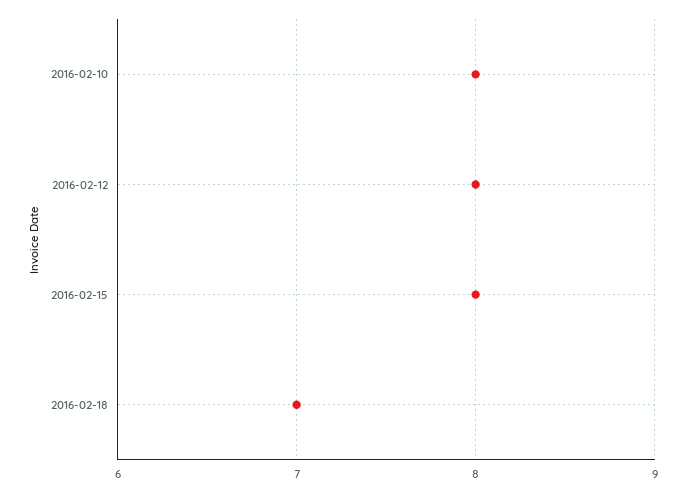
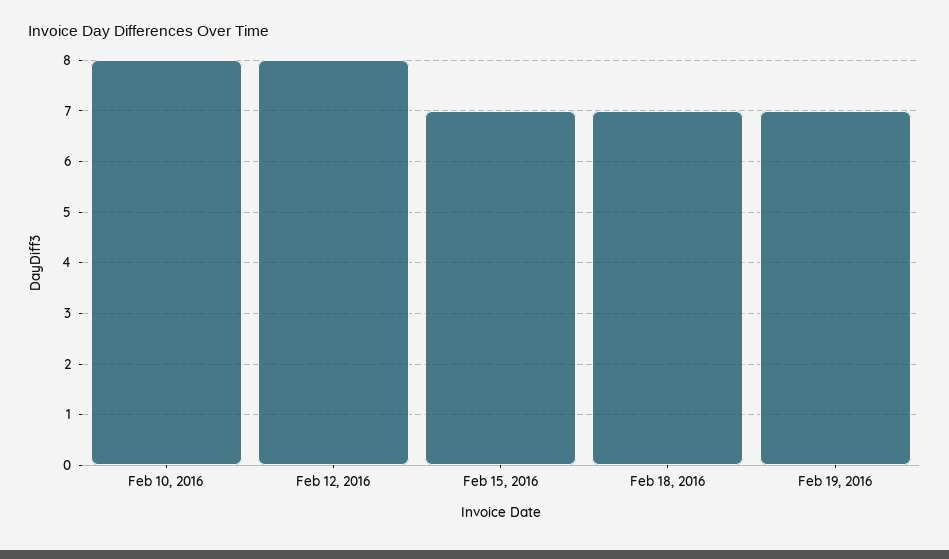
2016-02-15: 8 -> 7
Feb 19, 2016: none -> 7

